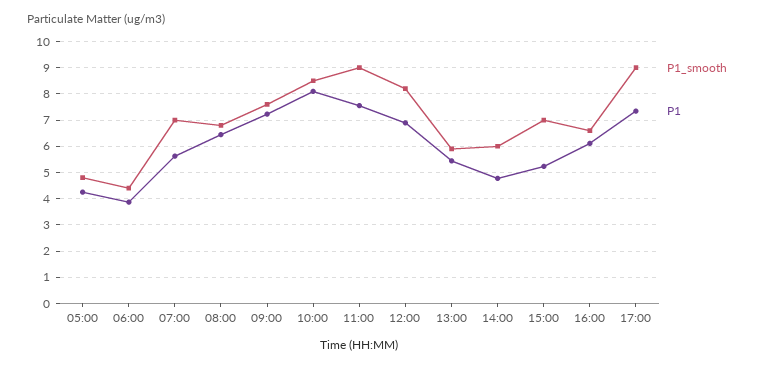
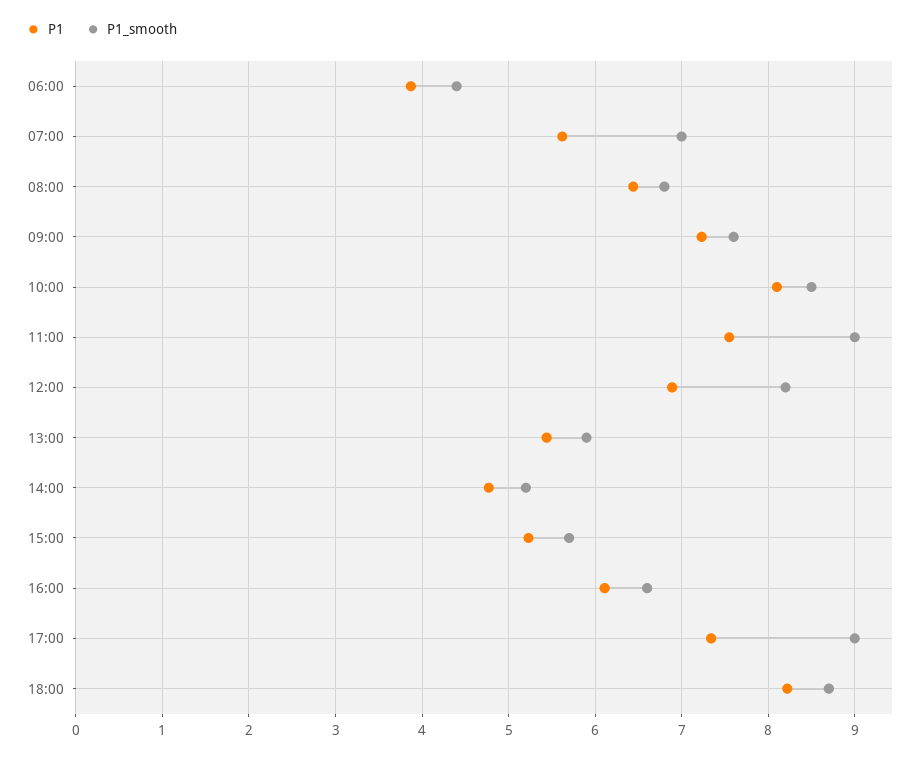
P1_smooth, 05:00: 4.75 -> none
P1, 05:00: 4.25 -> none
P1_smooth, 14:00: 6 -> 5.2
P1_smooth, 15:00: 7 -> 5.7
P1, 18:00: none -> 8.2
P1_smooth, 18:00: none -> 8.7

